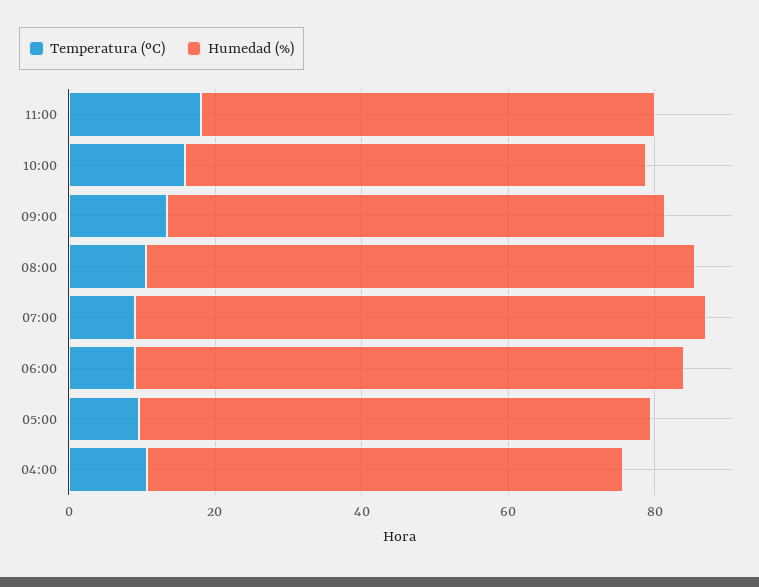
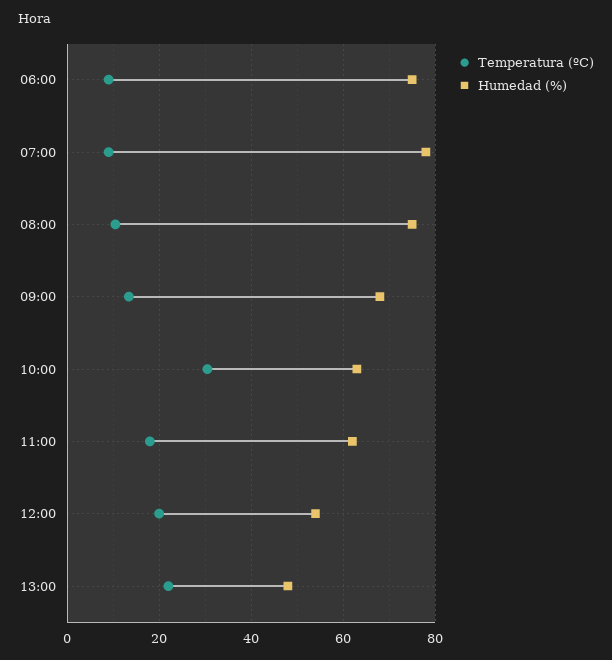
Temperatura (ºC), 10:00: 15 -> 30
Temperatura (ºC), 05:00: 10 -> none
Humedad (%), 05:00: 70 -> none
Temperatura (ºC), 04:00: 10 -> none
Humedad (%), 04:00: 65 -> none
Temperatura (ºC), 12:00: none -> 20
Humedad (%), 12:00: none -> 54
Temperatura (ºC), 13:00: none -> 22
Humedad (%), 13:00: none -> 48

